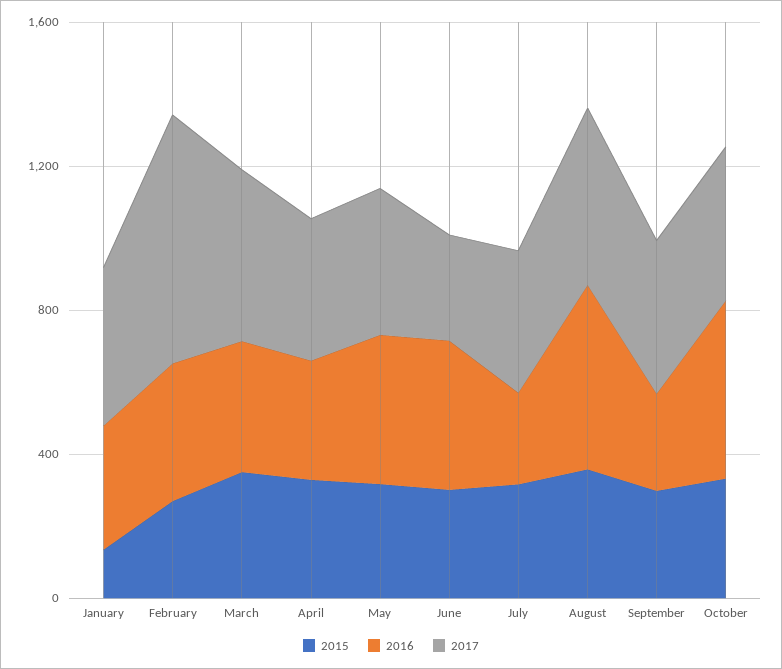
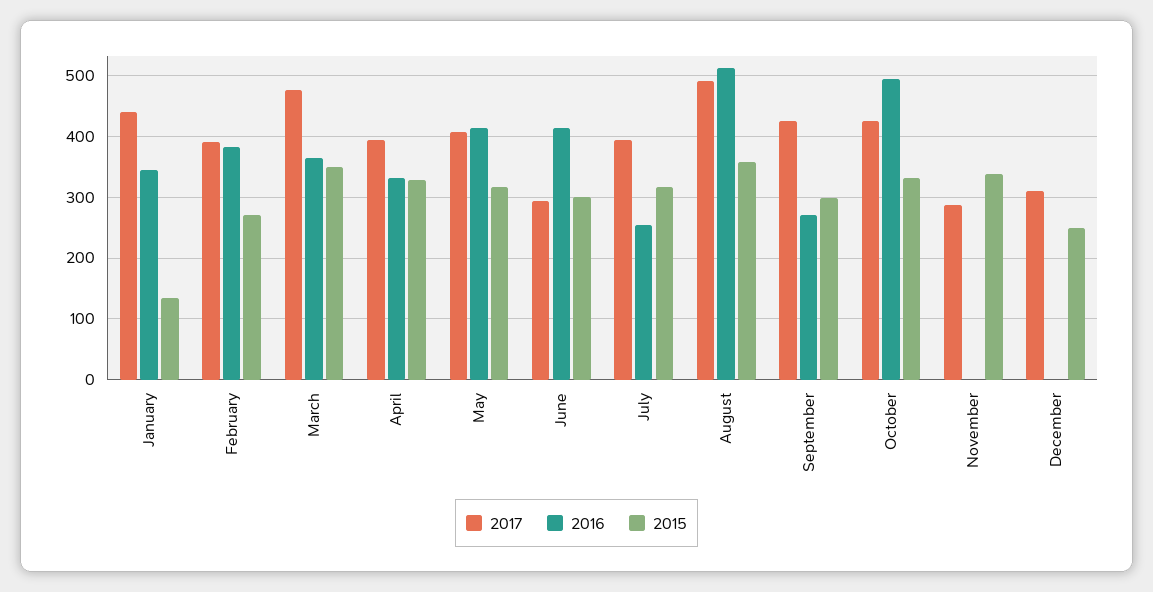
2017, February: 700 -> 390
2017, November: none -> 290
2016, November: none -> 0
2015, November: none -> 340
2017, December: none -> 310
2016, December: none -> 0
2015, December: none -> 250

